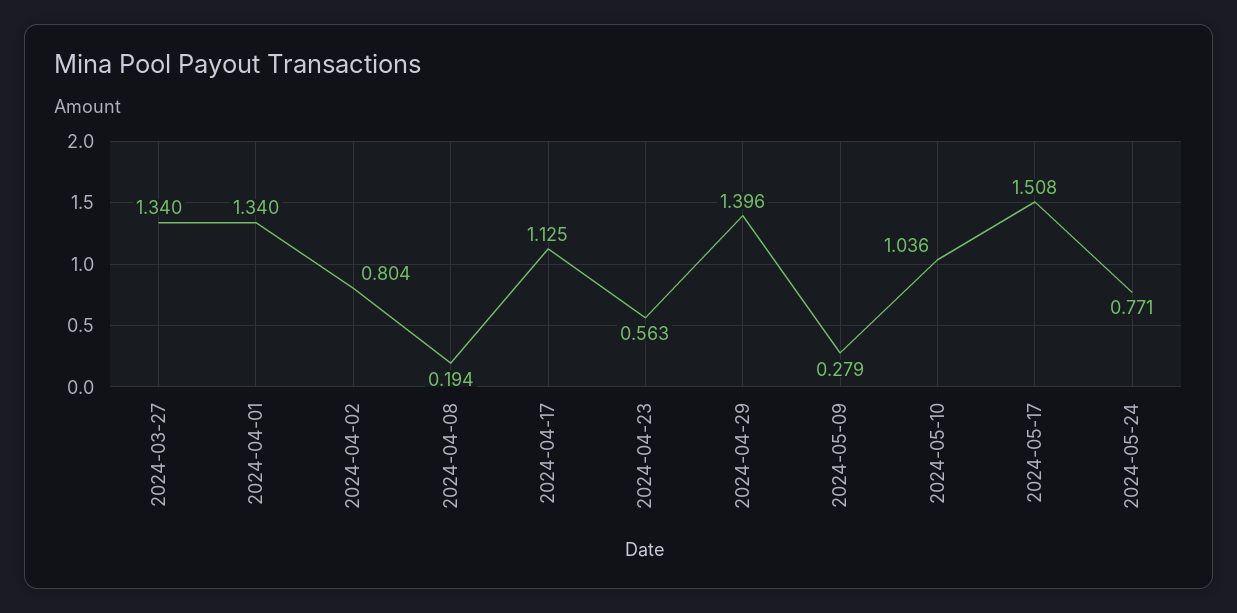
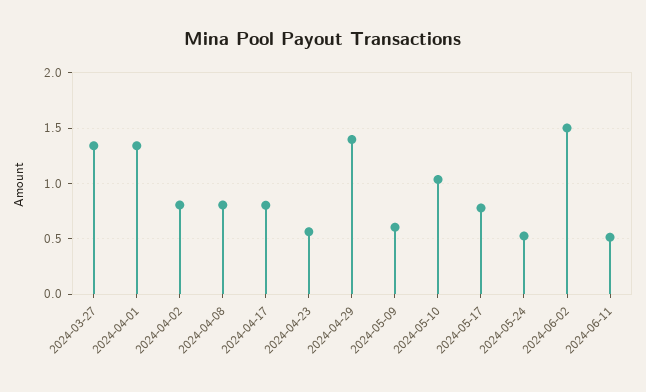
2024-04-08: 0.194 -> 0.8
2024-04-17: 1.125 -> 0.8
2024-05-09: 0.279 -> 0.6
2024-05-17: 1.508 -> 0.8
2024-05-24: 0.771 -> 0.5
2024-06-02: none -> 1.5
2024-06-11: none -> 0.5

